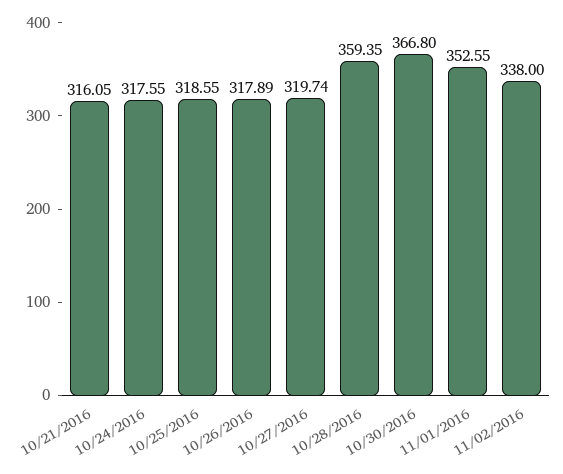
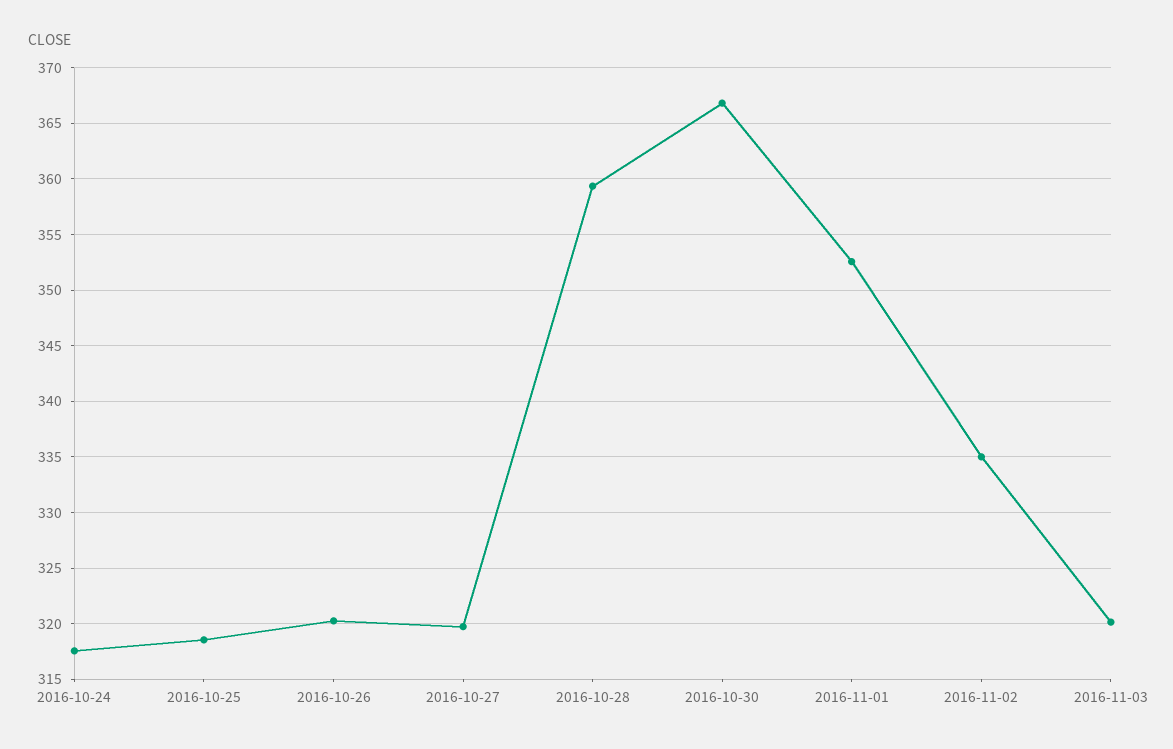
10/21/2016: 316.05 -> none
10/26/2016: 317.89 -> 320
11/02/2016: 338 -> 335
2016-11-03: none -> 320

